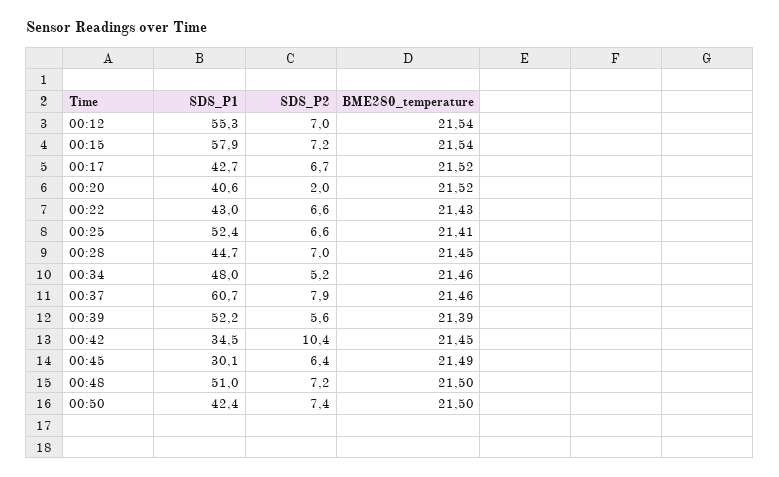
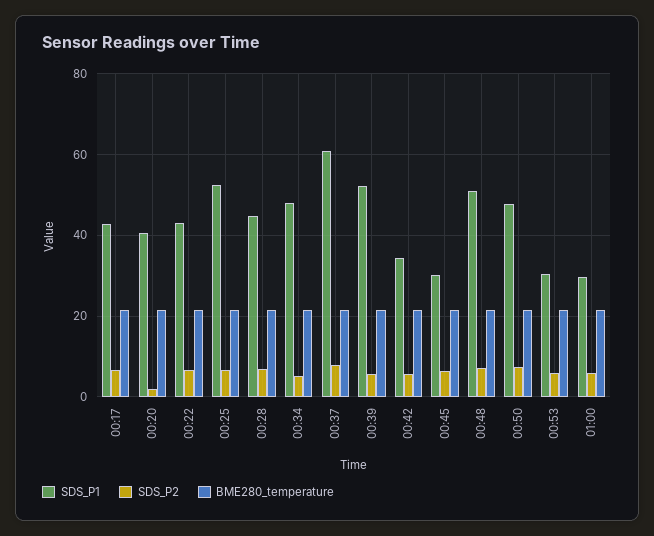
SDS_P1, 00:12: 55.3 -> none
SDS_P2, 00:12: 7 -> none
BME280_temperature, 00:12: 21.54 -> none
SDS_P1, 00:15: 57.9 -> none
SDS_P2, 00:15: 7.2 -> none
BME280_temperature, 00:15: 21.54 -> none
SDS_P2, 00:42: 10.4 -> 6
SDS_P1, 00:50: 42.4 -> 48
SDS_P1, 00:53: none -> 30
SDS_P2, 00:53: none -> 6
BME280_temperature, 00:53: none -> 22
SDS_P1, 01:00: none -> 30
SDS_P2, 01:00: none -> 6
BME280_temperature, 01:00: none -> 22

